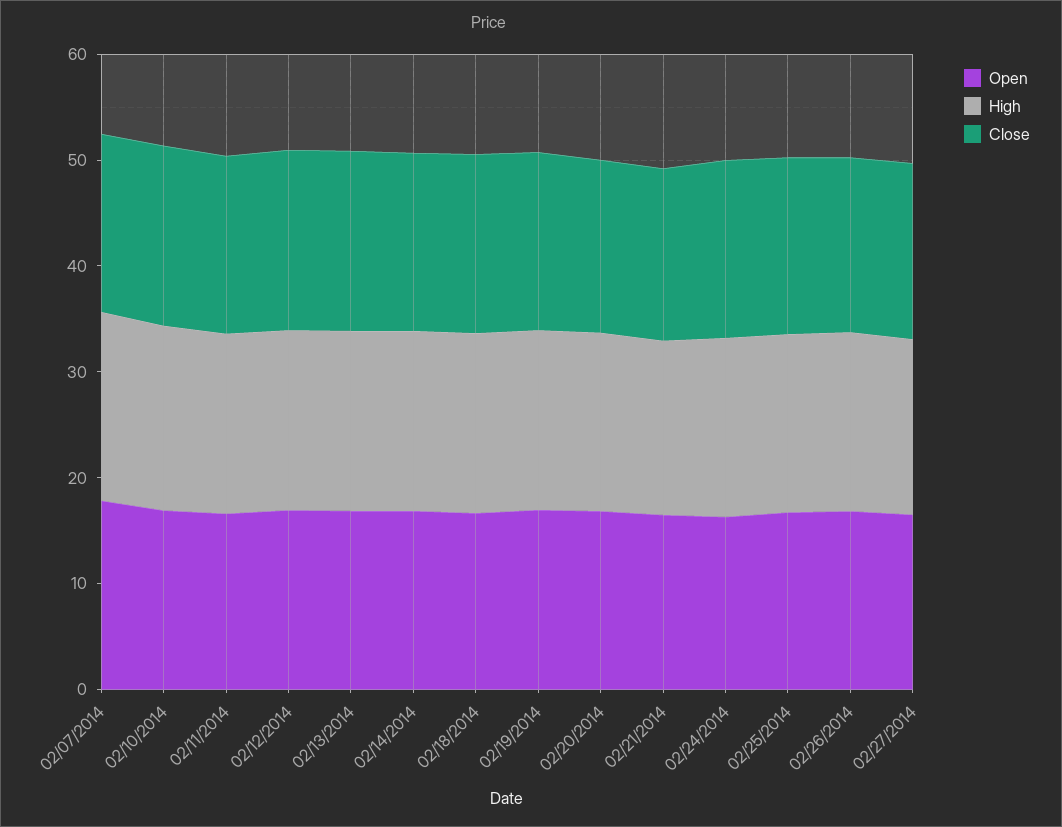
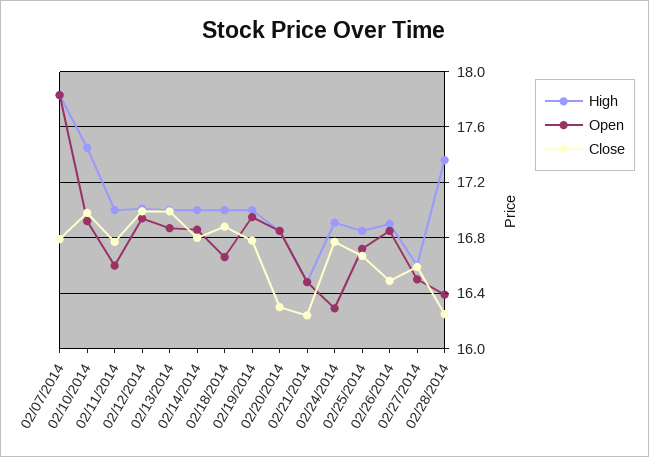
High, 02/28/2014: none -> 17.35
Open, 02/28/2014: none -> 16.4
Close, 02/28/2014: none -> 16.25

